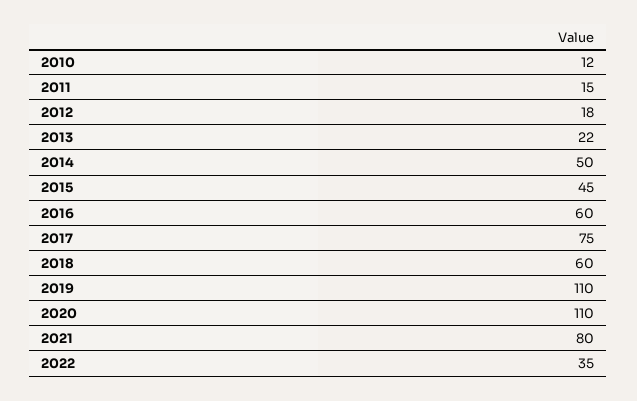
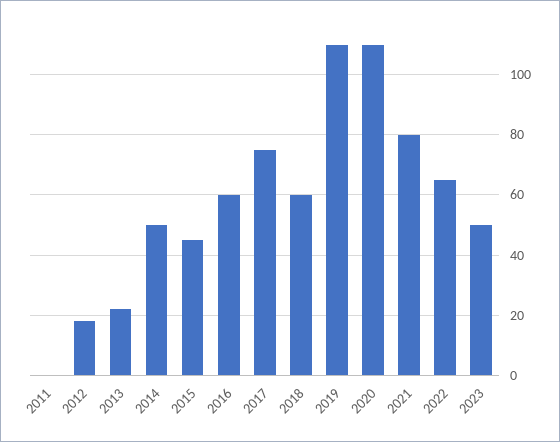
2010: 12 -> none
2011: 15 -> 0
2022: 35 -> 65
2023: none -> 50

